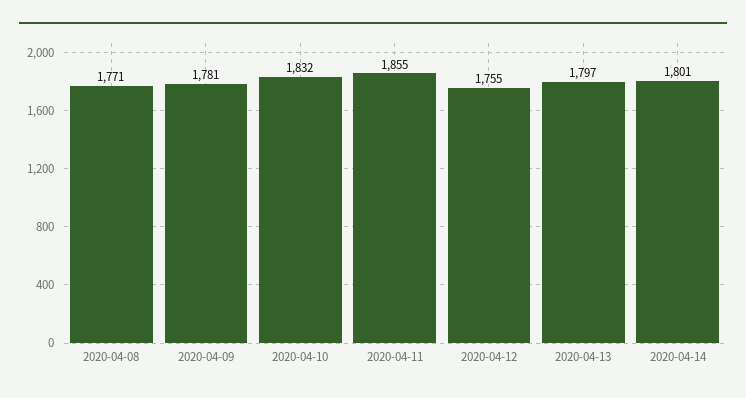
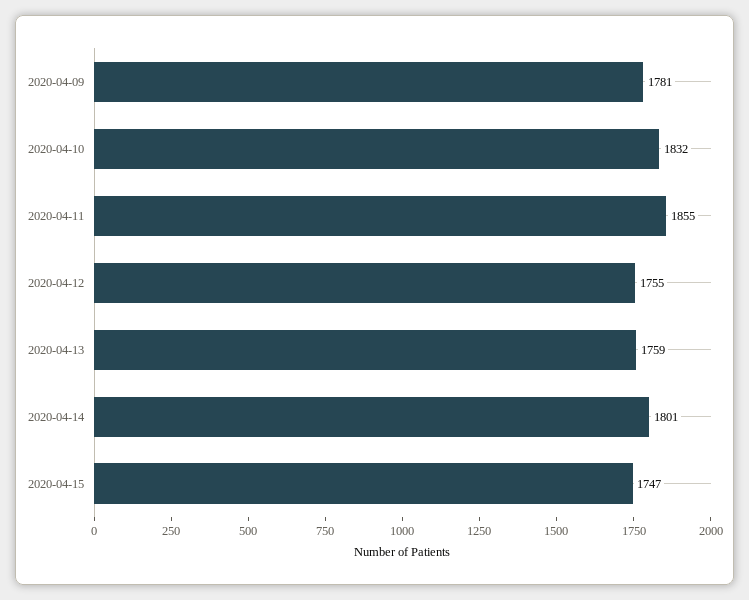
2020-04-08: 1771 -> none
2020-04-13: 1797 -> 1759
2020-04-15: none -> 1747

